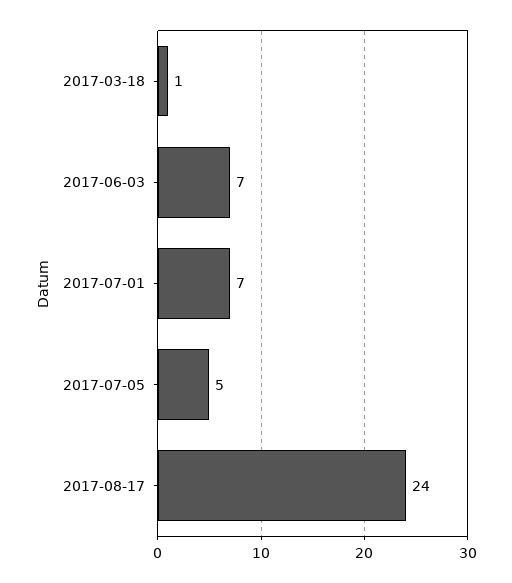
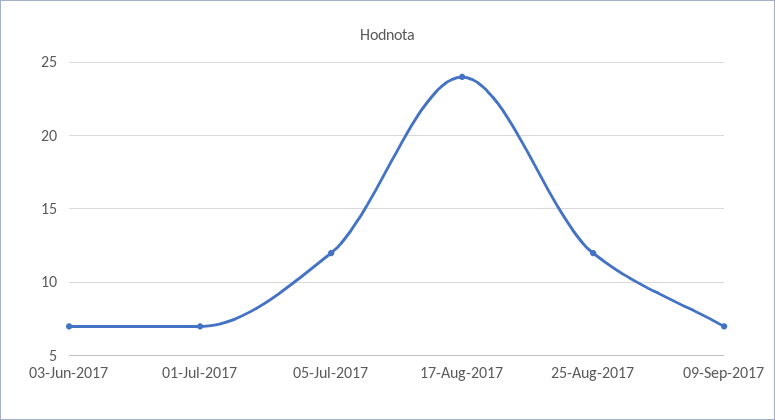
2017-03-18: 1 -> none
2017-07-05: 5 -> 12
25-Aug-2017: none -> 12
09-Sep-2017: none -> 7

